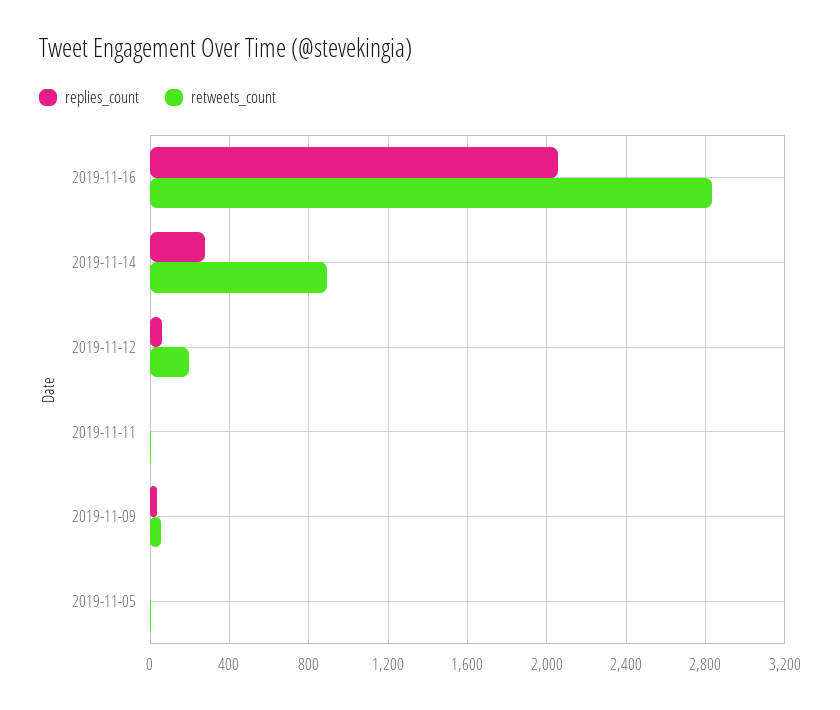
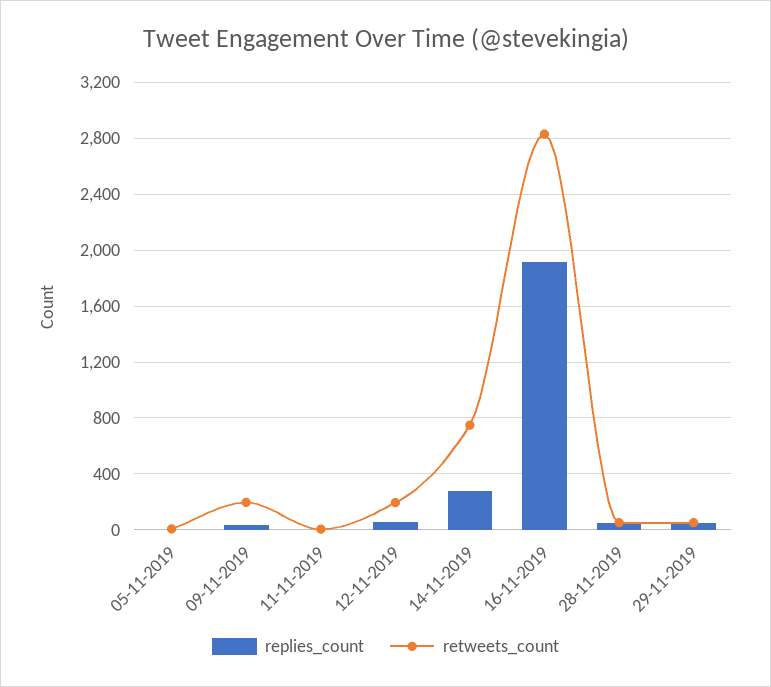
replies_count, 2019-11-16: 2050 -> 1900
retweets_count, 2019-11-14: 900 -> 750
retweets_count, 2019-11-09: 50 -> 200
replies_count, 28-11-2019: none -> 50
retweets_count, 28-11-2019: none -> 50
replies_count, 29-11-2019: none -> 50
retweets_count, 29-11-2019: none -> 50

